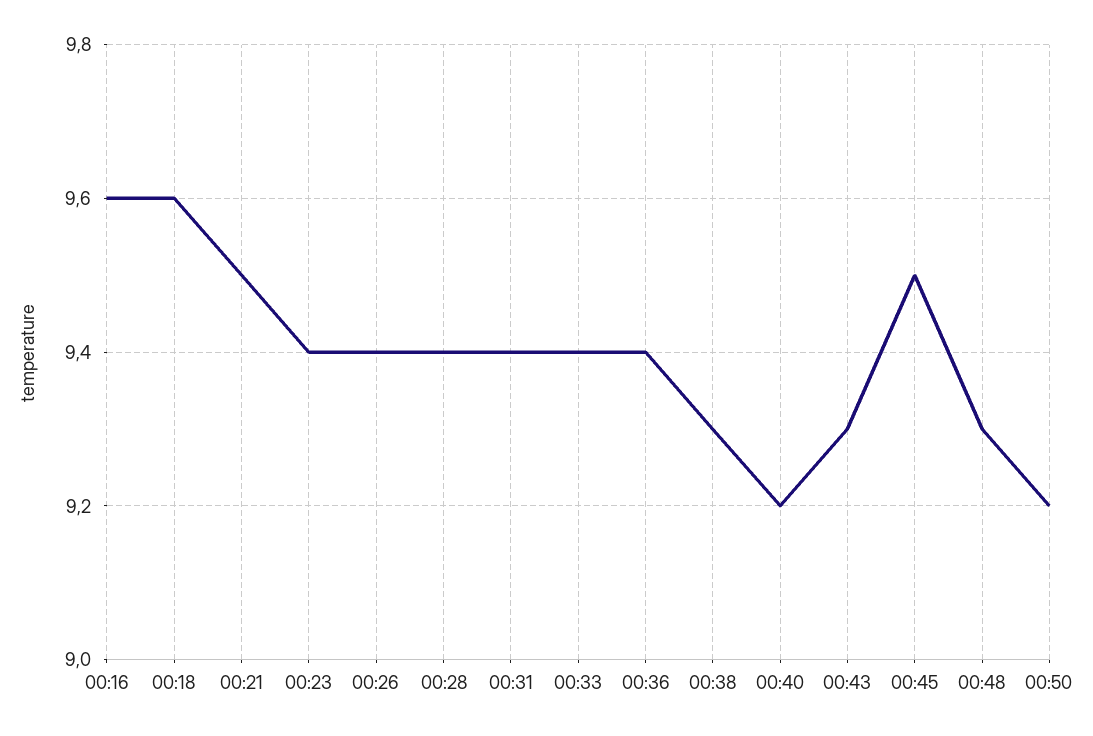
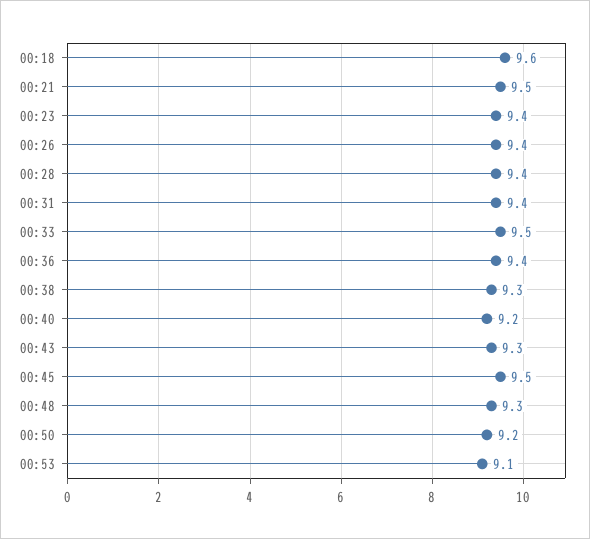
00:16: 9.6 -> none
00:33: 9.4 -> 9.5
00:53: none -> 9.1

